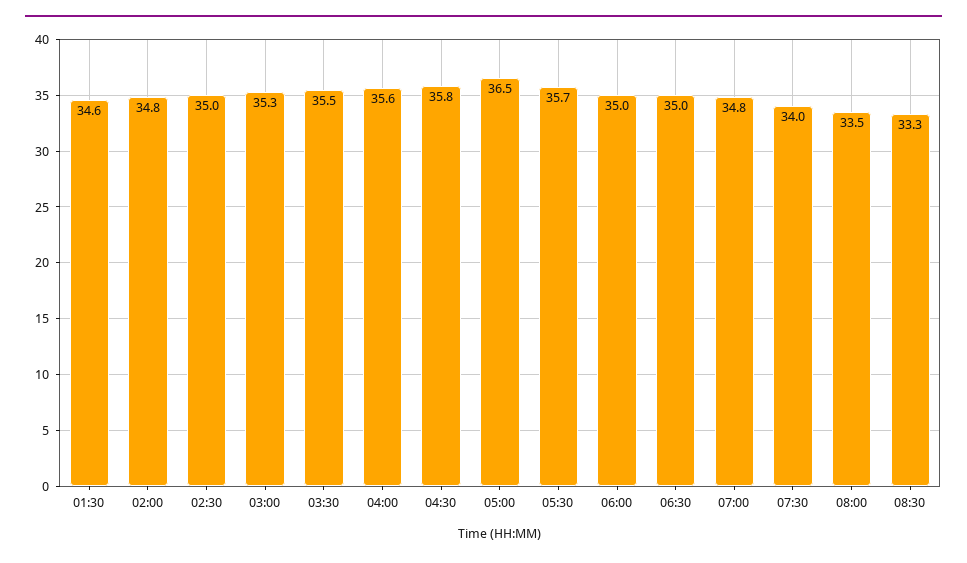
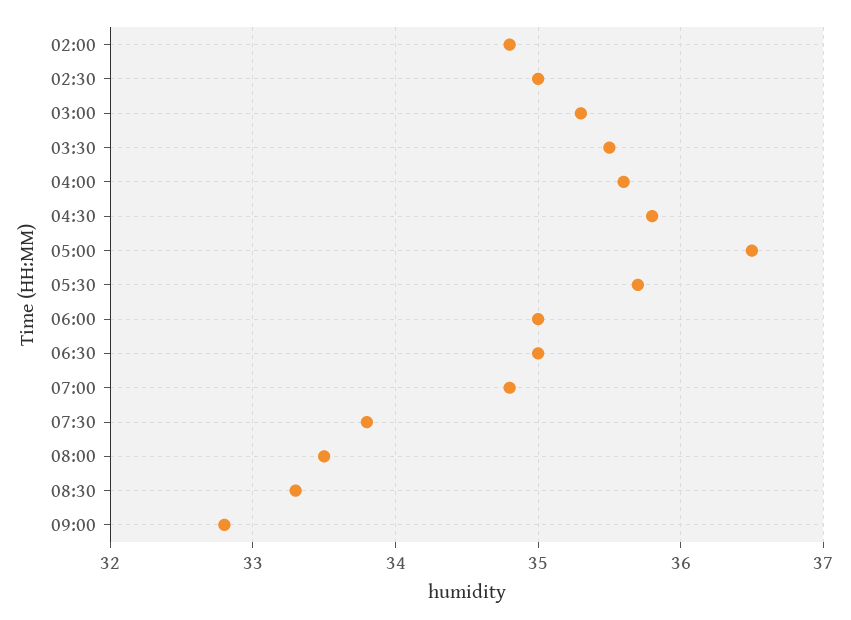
01:30: 34.6 -> none
07:30: 34 -> 33.8
09:00: none -> 32.8

